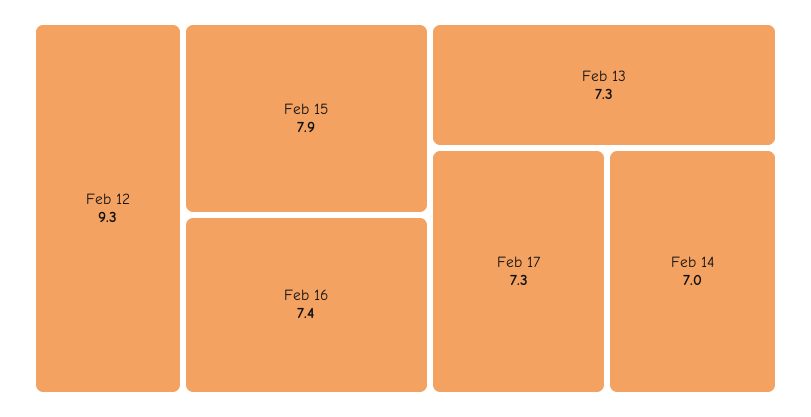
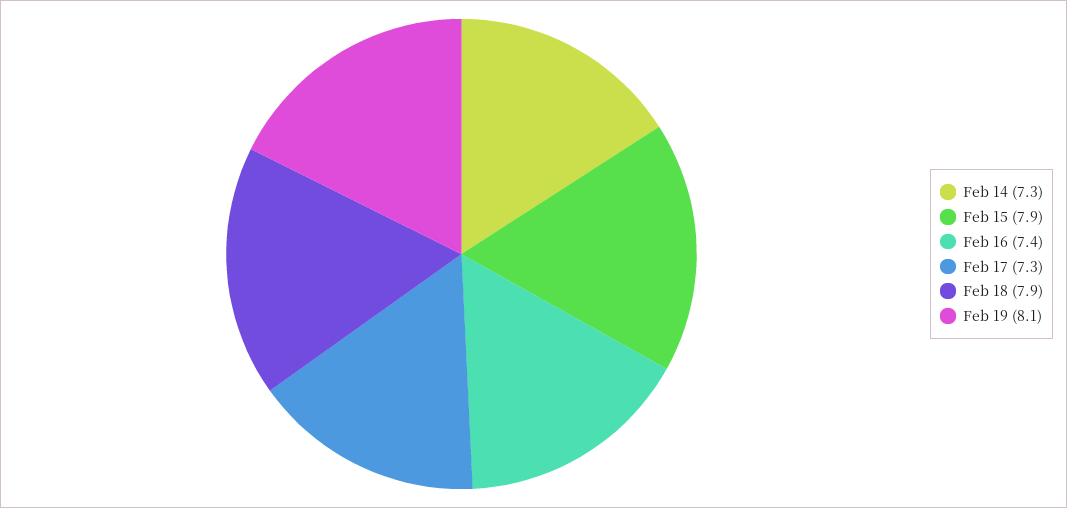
Feb 12: 9.3 -> none
Feb 13: 7.3 -> none
Feb 14: 7 -> 7.3
Feb 18: none -> 7.9
Feb 19: none -> 8.1

